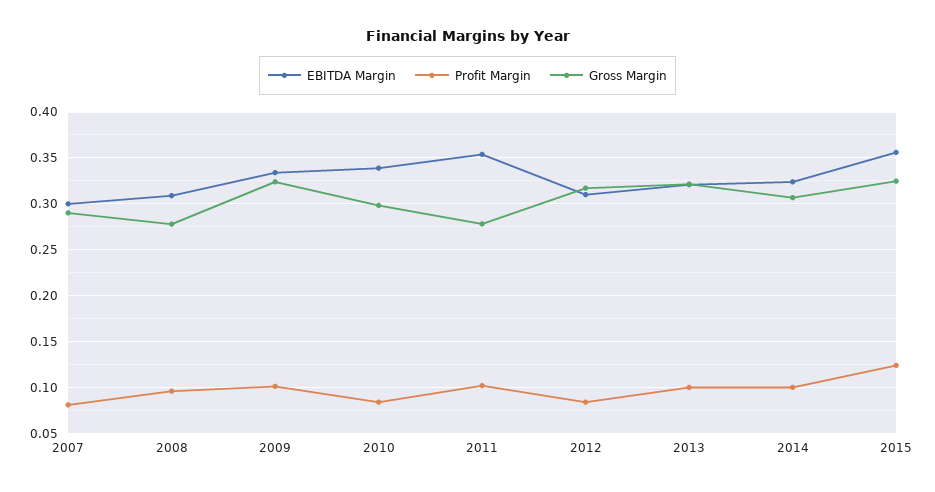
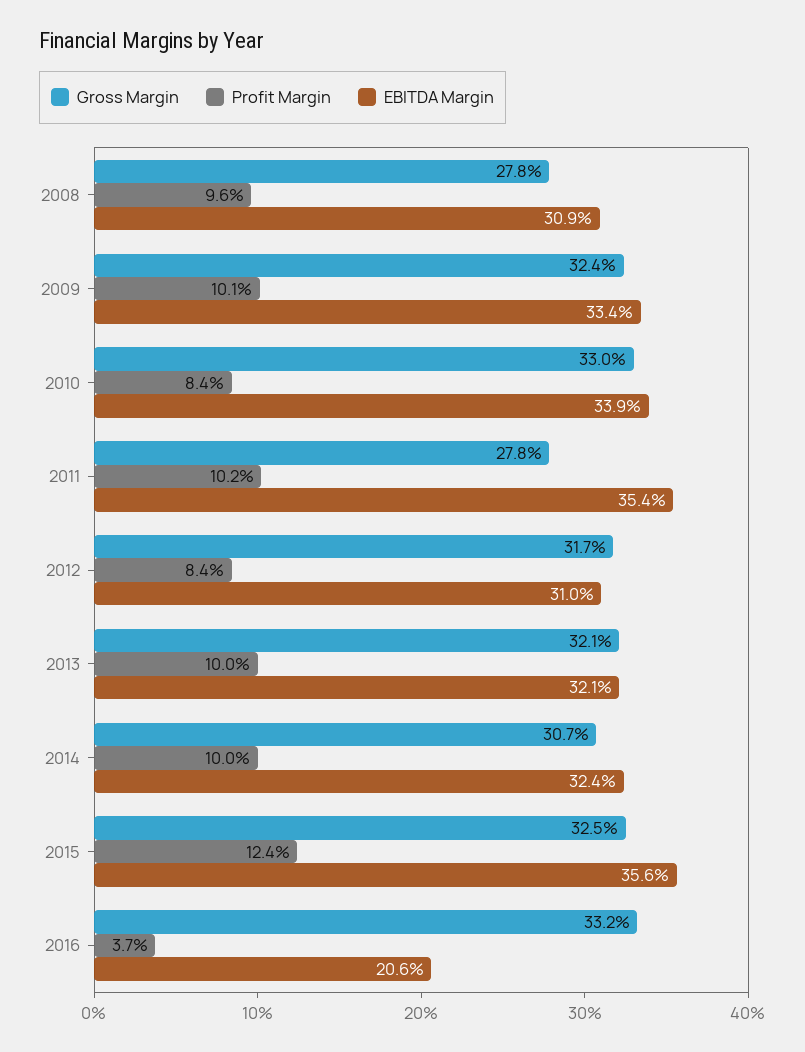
EBITDA Margin, 2007: 0.3 -> none
Profit Margin, 2007: 0.08 -> none
Gross Margin, 2007: 0.29 -> none
Gross Margin, 2010: 0.3 -> 0.33
Gross Margin, 2016: none -> 0.332
Profit Margin, 2016: none -> 0.037
EBITDA Margin, 2016: none -> 0.206

